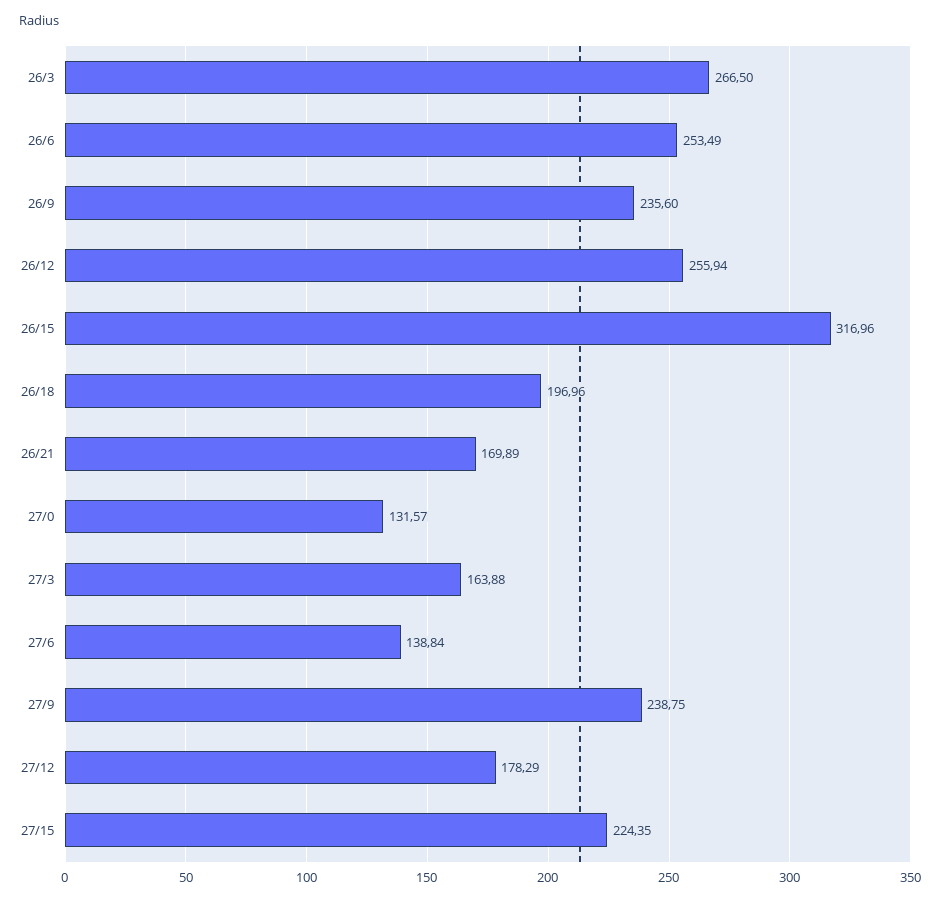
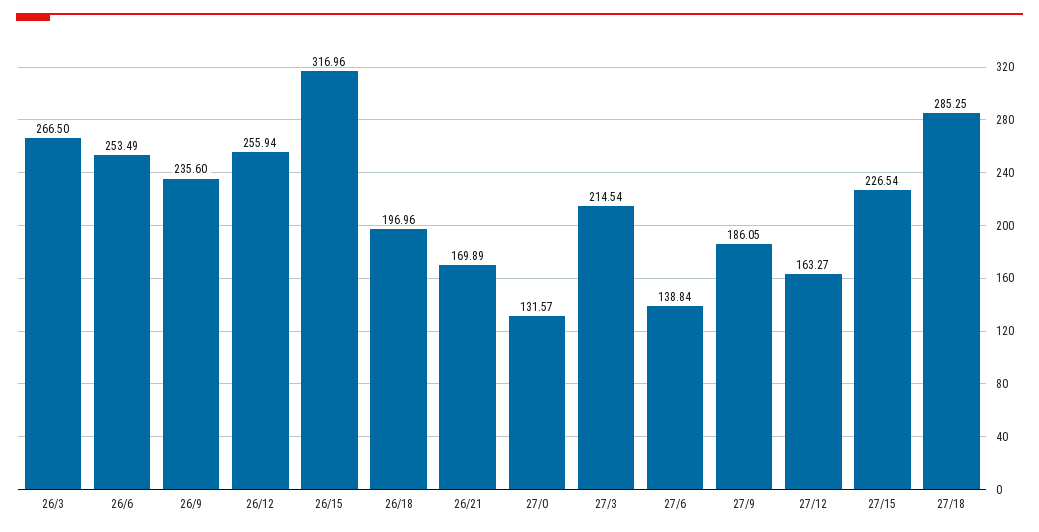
27/3: 163.88 -> 214.54
27/9: 238.75 -> 186.05
27/12: 178.29 -> 163.27
27/15: 224.35 -> 226.54
27/18: none -> 285.25

